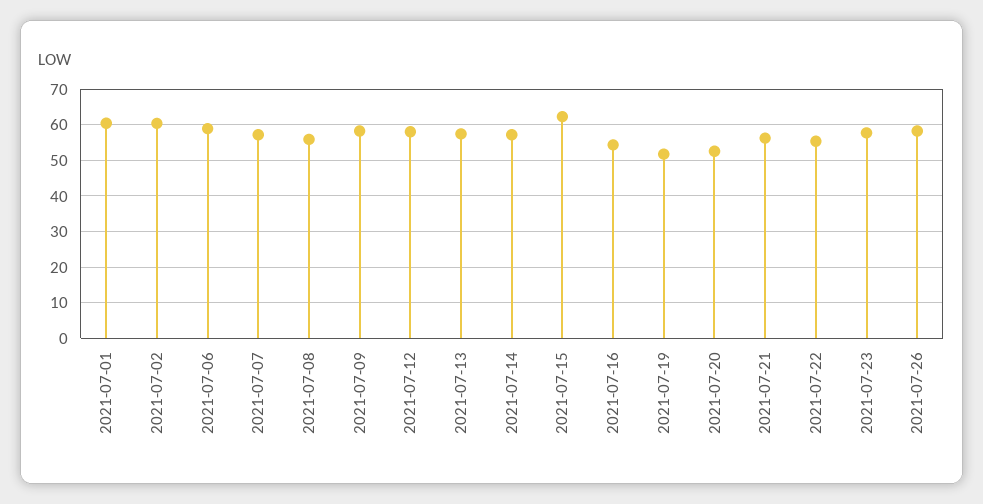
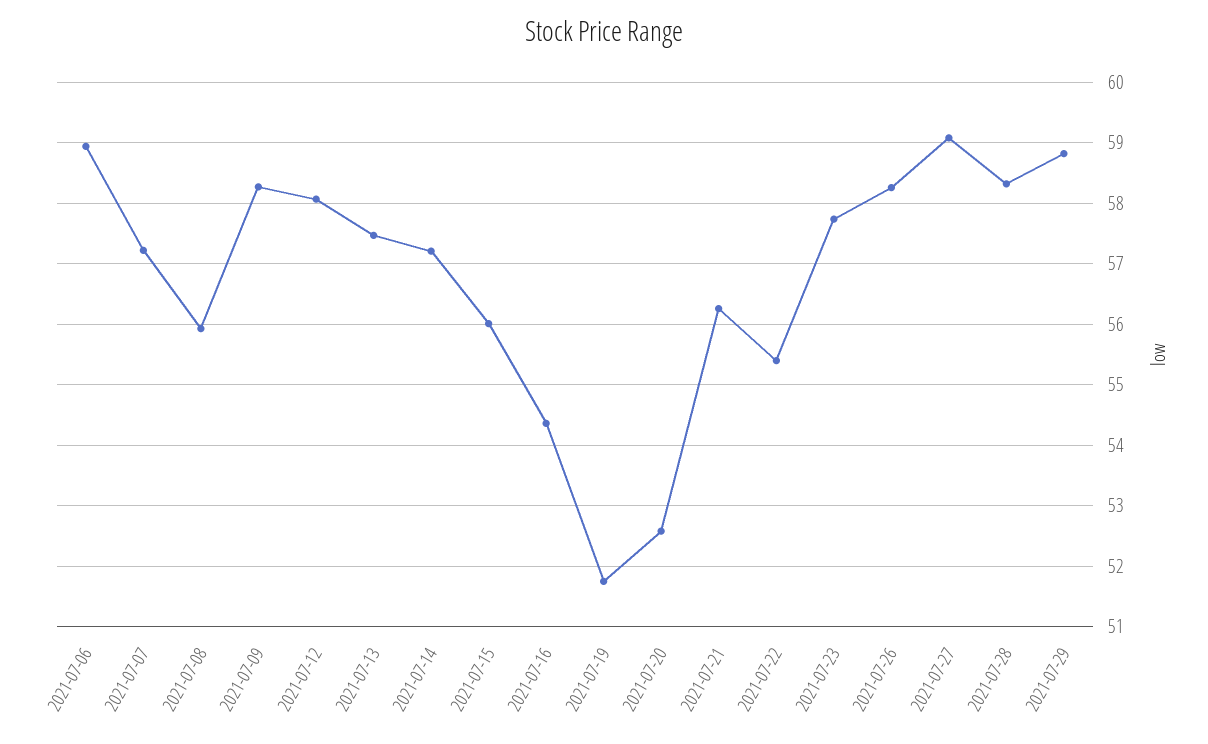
2021-07-01: 60 -> none
2021-07-02: 60 -> none
2021-07-15: 62 -> 56
2021-07-27: none -> 59.1
2021-07-28: none -> 58.3
2021-07-29: none -> 58.8

